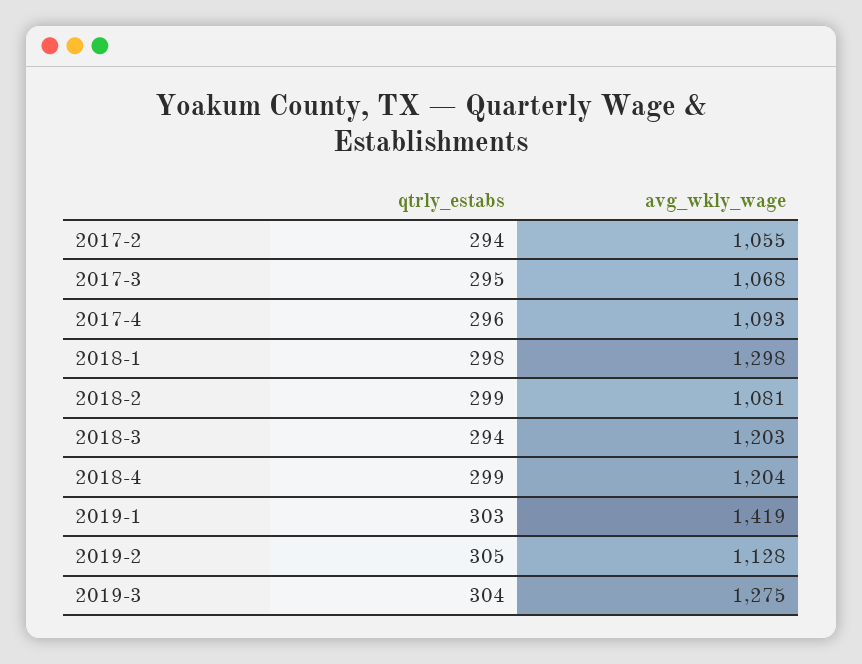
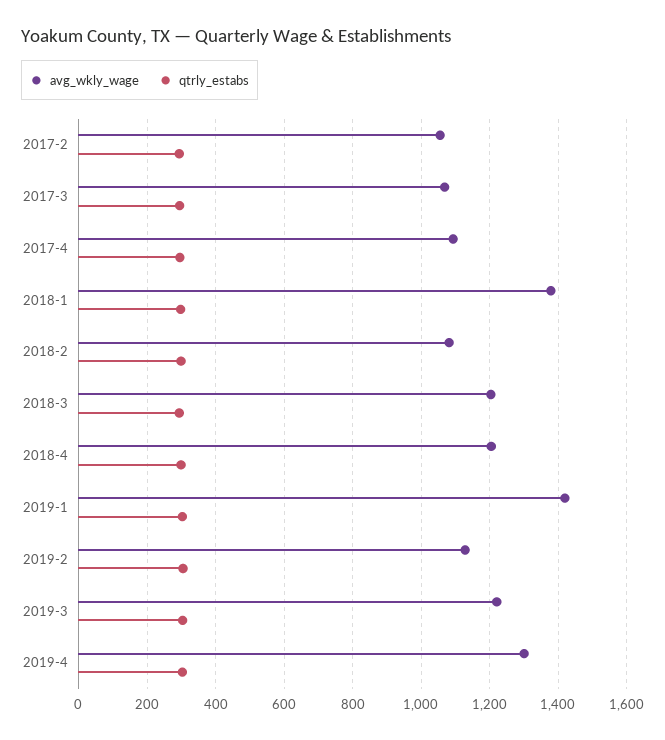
avg_wkly_wage, 2018-1: 1298 -> 1380
avg_wkly_wage, 2019-3: 1275 -> 1220
avg_wkly_wage, 2019-4: none -> 1300
qtrly_estabs, 2019-4: none -> 300

